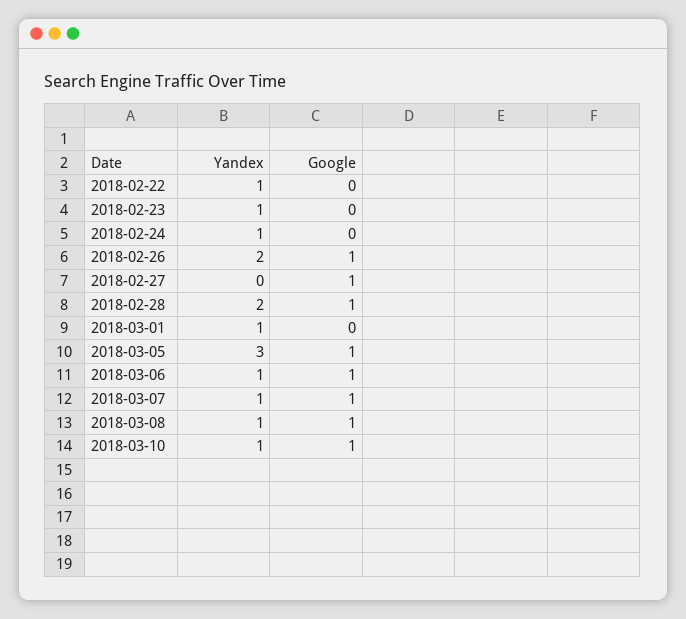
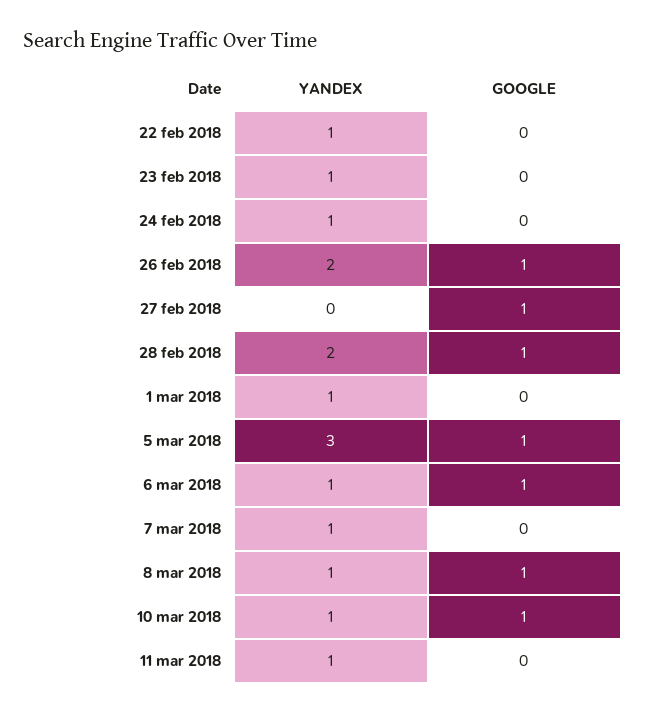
Google, 2018-03-07: 1 -> 0
Yandex, 11 mar 2018: none -> 1
Google, 11 mar 2018: none -> 0

